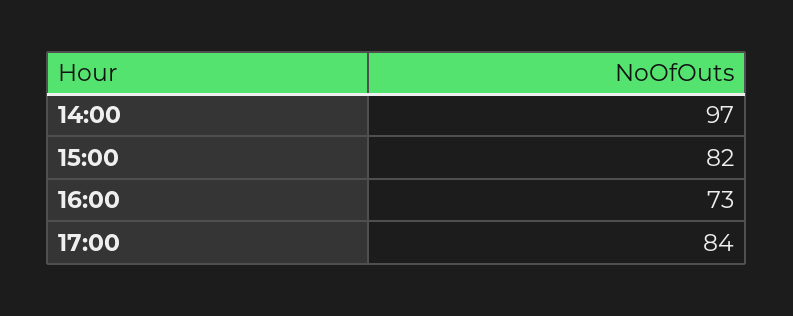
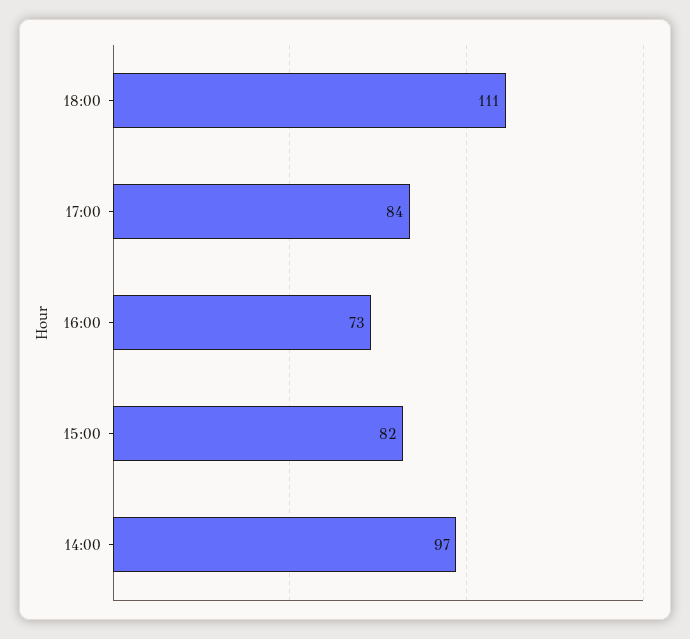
18:00: none -> 111

